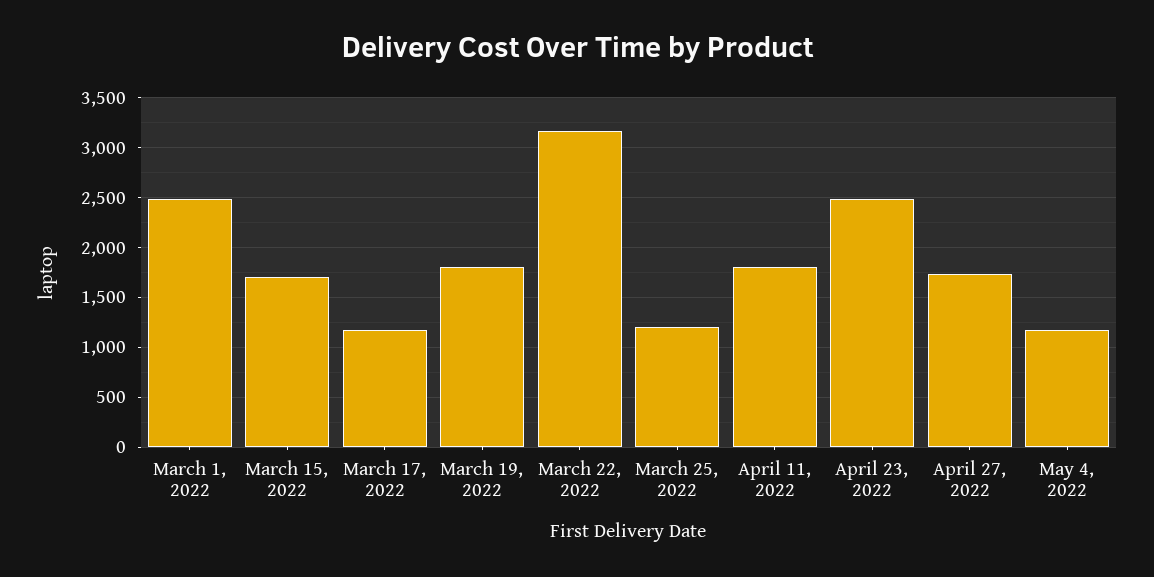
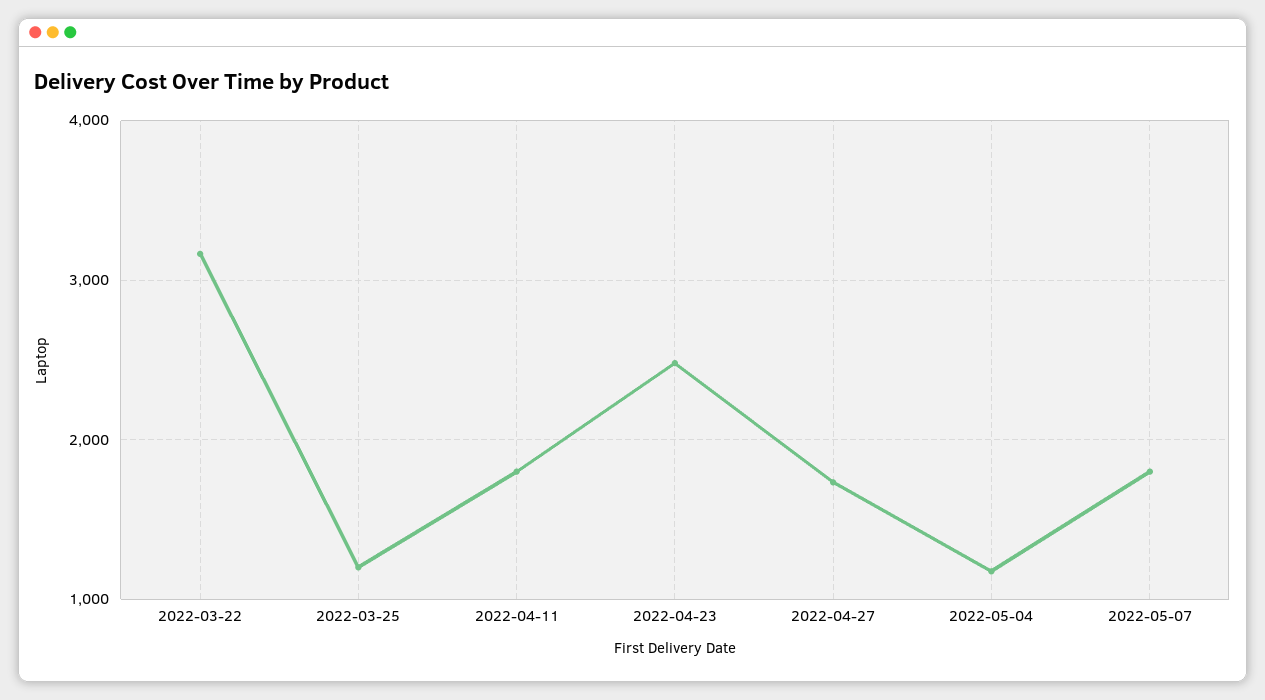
March 1, 2022: 2500 -> none
March 15, 2022: 1700 -> none
March 17, 2022: 1200 -> none
March 19, 2022: 1800 -> none
2022-05-07: none -> 1800

